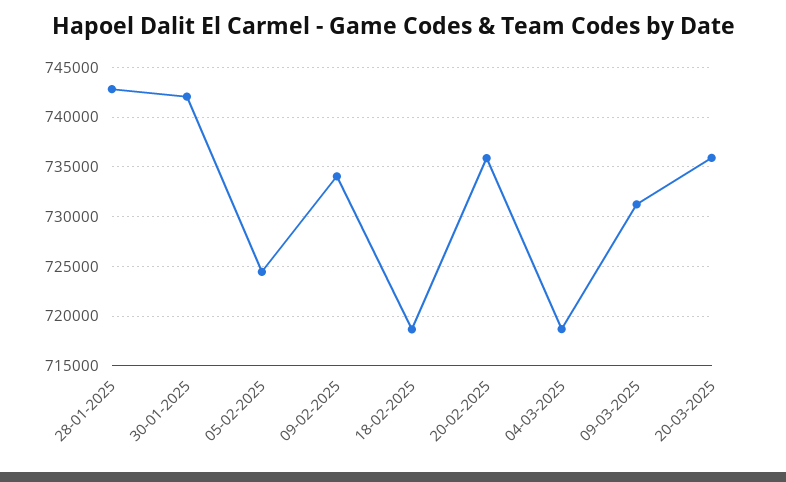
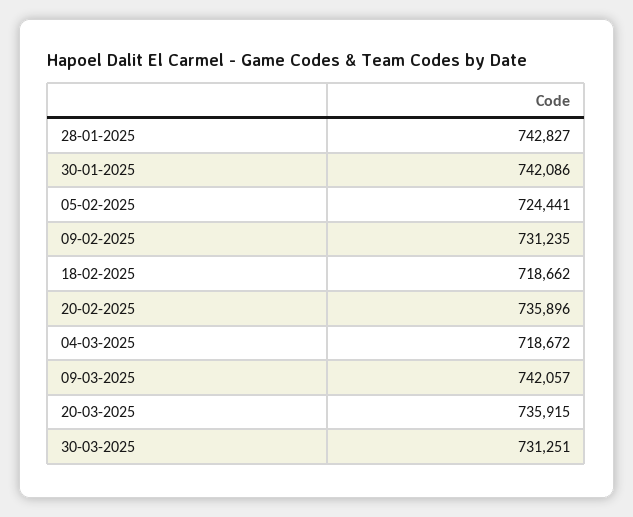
09-02-2025: 734000 -> 731235
09-03-2025: 731000 -> 742057
30-03-2025: none -> 731251

